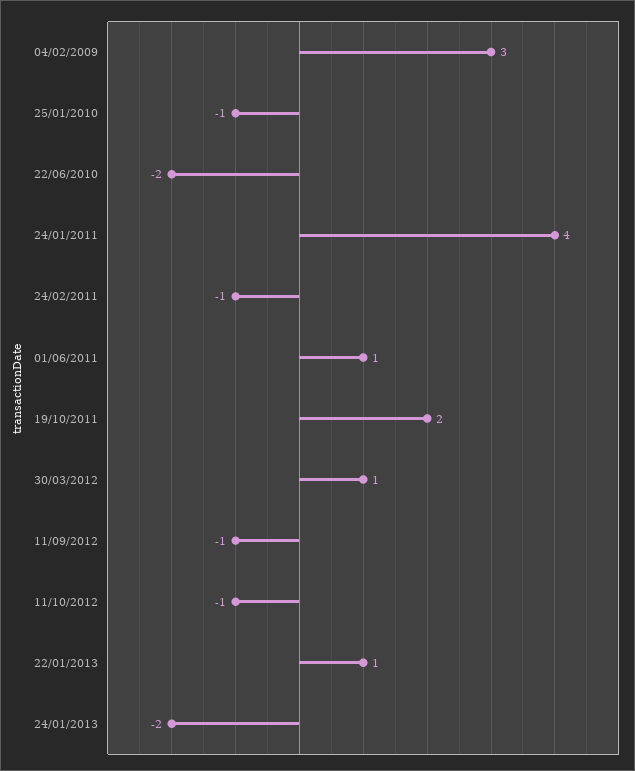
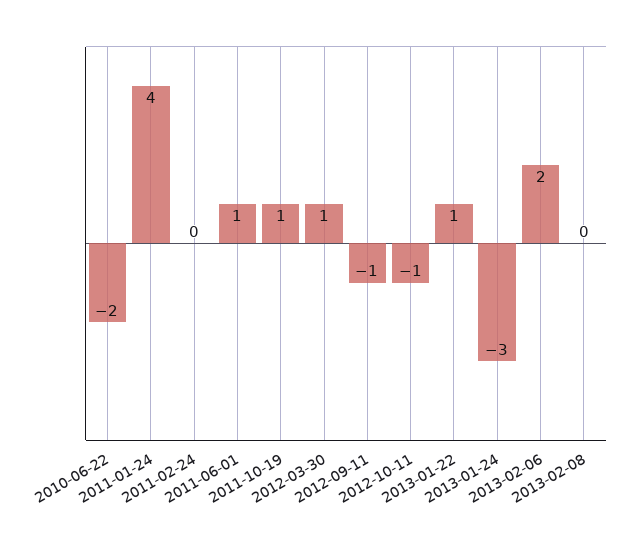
04/02/2009: 3 -> none
25/01/2010: -1 -> none
24/02/2011: -1 -> 0
19/10/2011: 2 -> 1
24/01/2013: -2 -> -3
2013-02-06: none -> 2
2013-02-08: none -> 0

